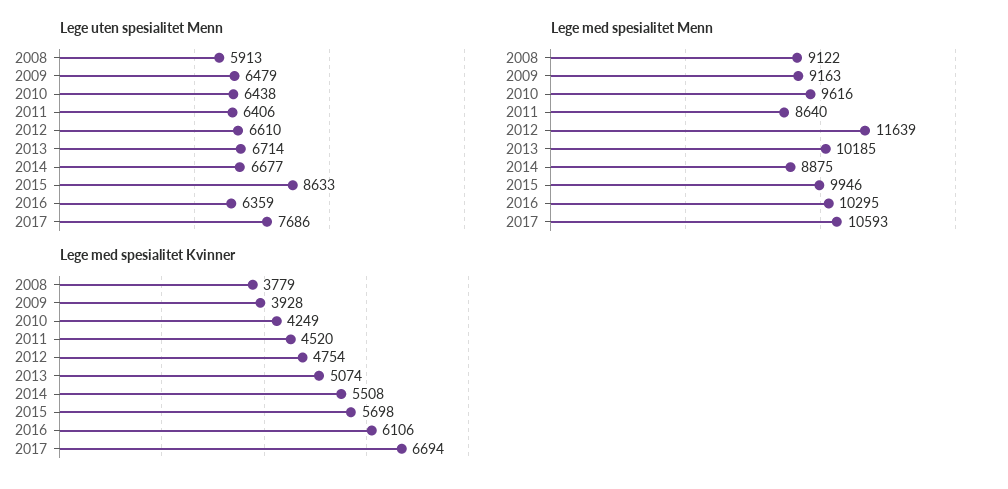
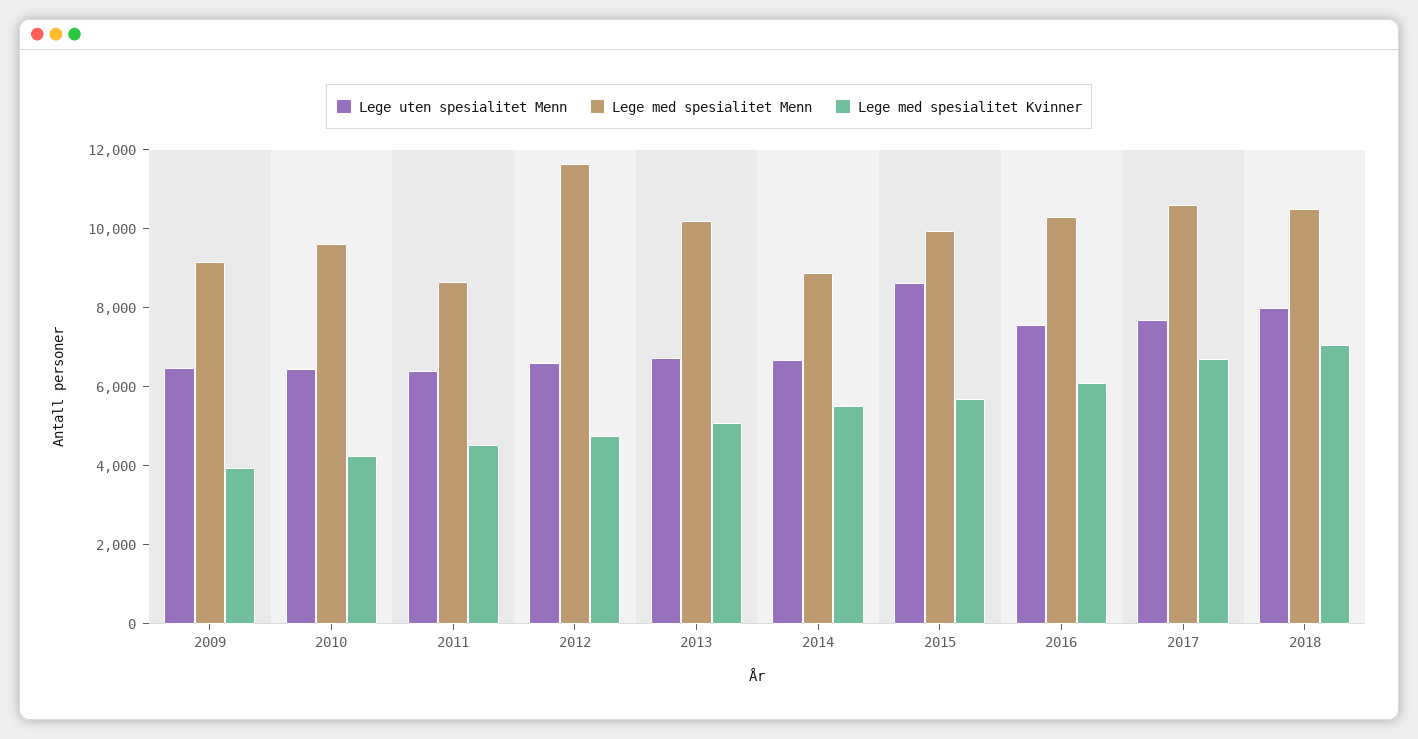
Lege uten spesialitet Menn, 2008: 5913 -> none
Lege uten spesialitet Menn, 2016: 6359 -> 7500
Lege med spesialitet Menn, 2008: 9122 -> none
Lege med spesialitet Kvinner, 2008: 3779 -> none
Lege uten spesialitet Menn, 2018: none -> 8000
Lege med spesialitet Menn, 2018: none -> 10500
Lege med spesialitet Kvinner, 2018: none -> 7000

